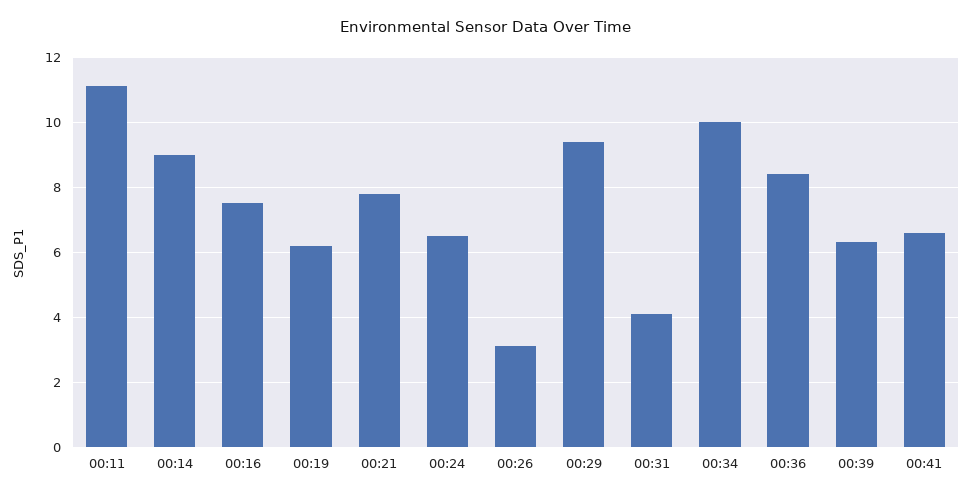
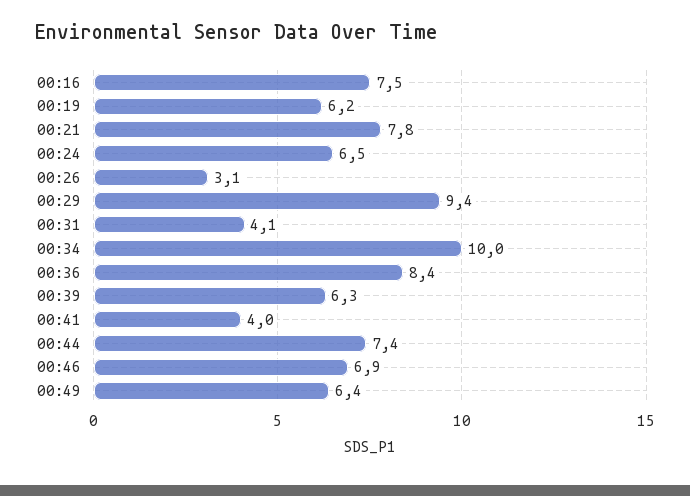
00:11: 11 -> none
00:14: 9 -> none
00:41: 6.5 -> 4
00:44: none -> 7.4
00:46: none -> 6.9
00:49: none -> 6.4

